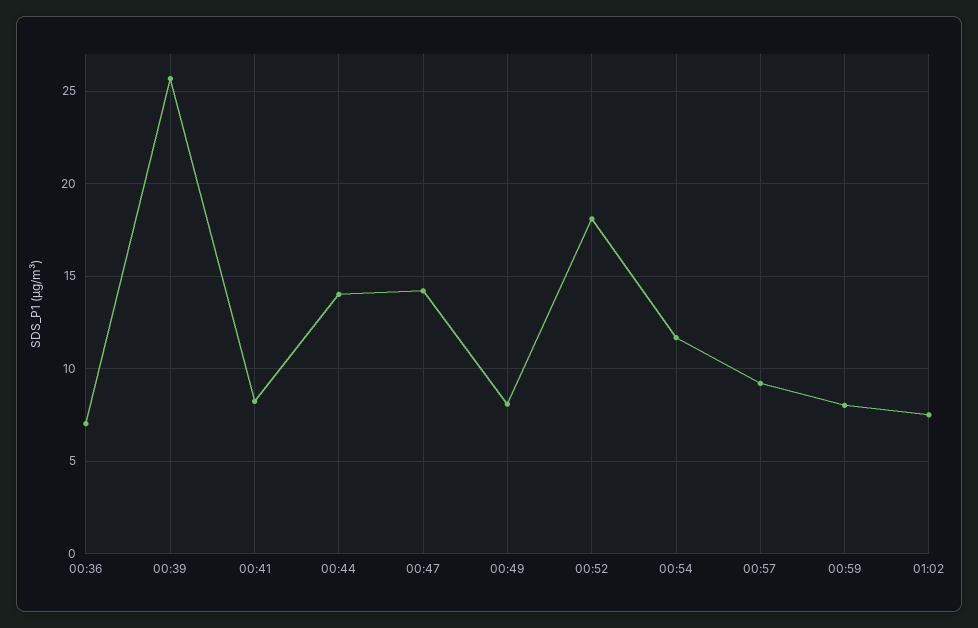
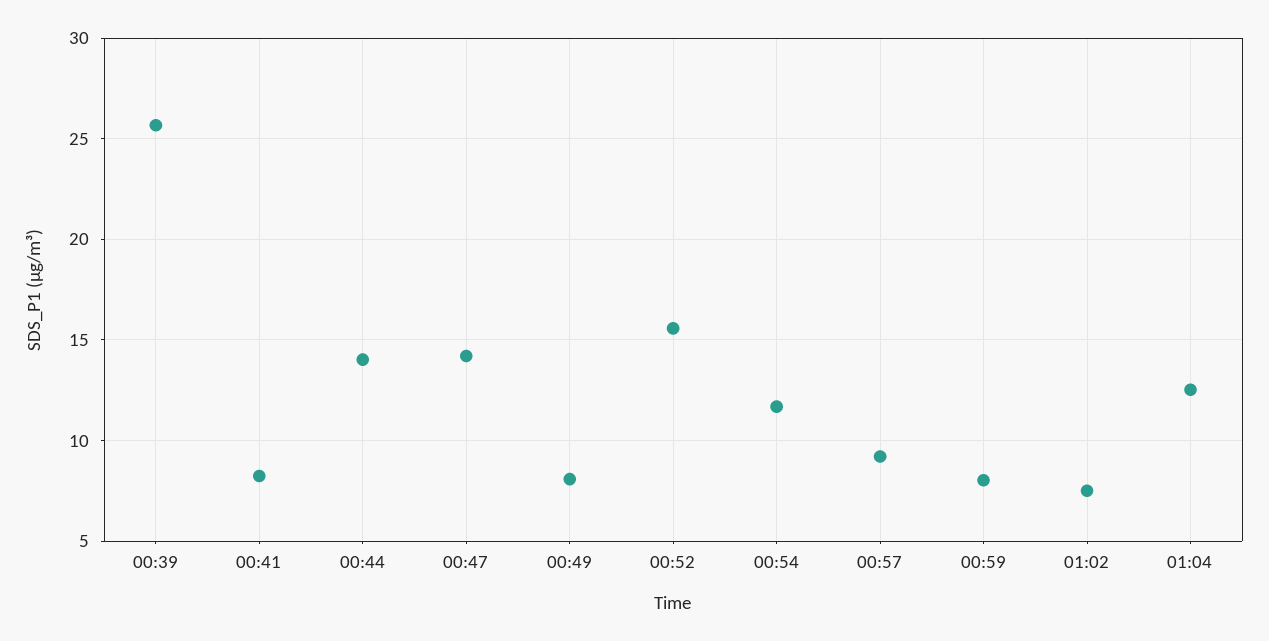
00:36: 7 -> none
00:52: 18 -> 15.5
01:04: none -> 12.5

